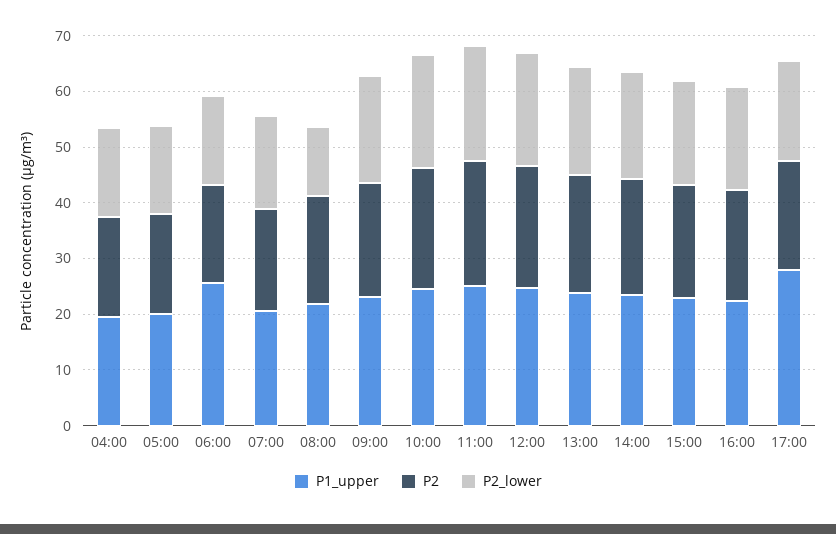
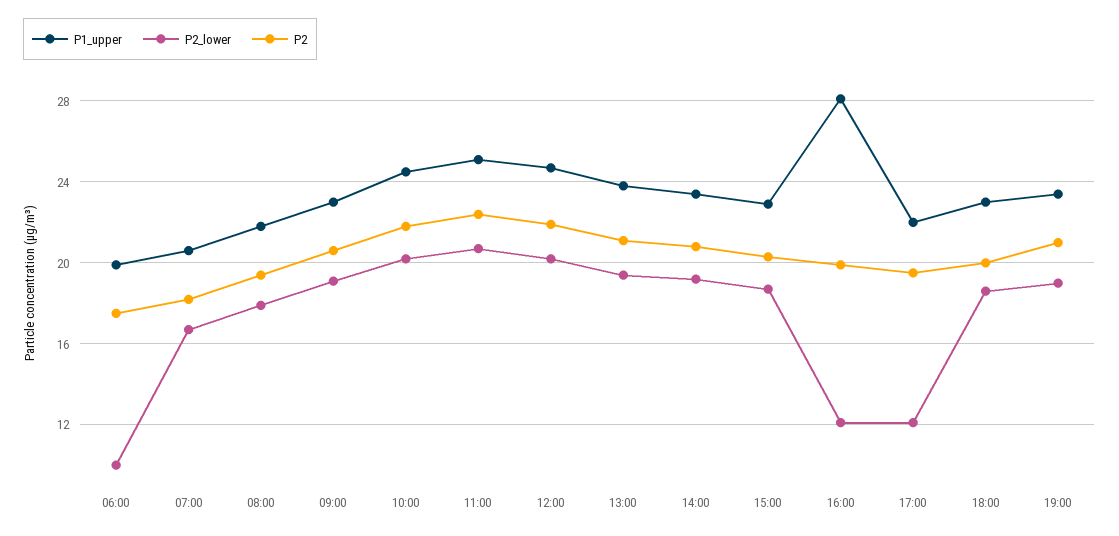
P1_upper, 04:00: 20 -> none
P2, 04:00: 18 -> none
P2_lower, 04:00: 16 -> none
P1_upper, 05:00: 20 -> none
P2, 05:00: 18 -> none
P2_lower, 05:00: 16 -> none
P1_upper, 06:00: 26 -> 20
P2_lower, 06:00: 16 -> 10
P2_lower, 08:00: 12 -> 18
P1_upper, 16:00: 22 -> 28
P2_lower, 16:00: 18 -> 12
P1_upper, 17:00: 28 -> 22
P2_lower, 17:00: 18 -> 12
P1_upper, 18:00: none -> 23
P2_lower, 18:00: none -> 18.5
P2, 18:00: none -> 20
P1_upper, 19:00: none -> 23.5
P2_lower, 19:00: none -> 19
P2, 19:00: none -> 21

